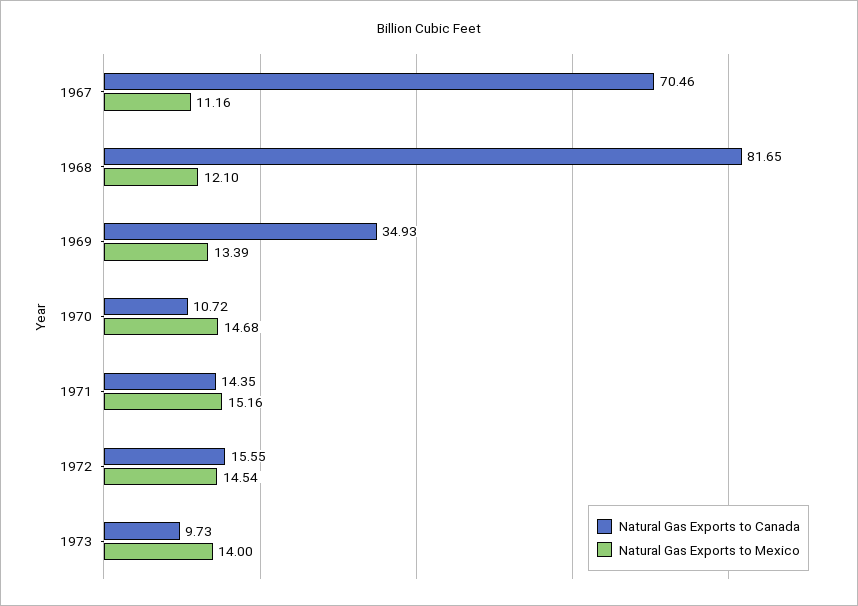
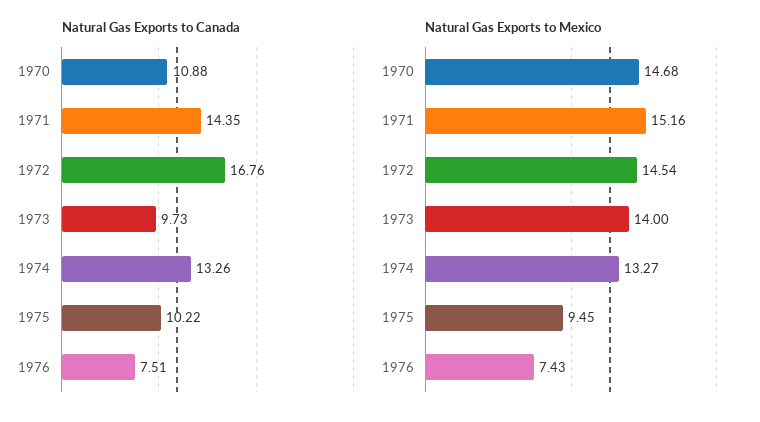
Natural Gas Exports to Canada, 1967: 70.46 -> none
Natural Gas Exports to Mexico, 1967: 11.16 -> none
Natural Gas Exports to Canada, 1968: 81.65 -> none
Natural Gas Exports to Mexico, 1968: 12.1 -> none
Natural Gas Exports to Canada, 1969: 34.93 -> none
Natural Gas Exports to Mexico, 1969: 13.39 -> none
Natural Gas Exports to Canada, 1970: 10.72 -> 10.88
Natural Gas Exports to Canada, 1972: 15.55 -> 16.76
Natural Gas Exports to Canada, 1974: none -> 13.26
Natural Gas Exports to Canada, 1975: none -> 10.22
Natural Gas Exports to Canada, 1976: none -> 7.51
Natural Gas Exports to Mexico, 1974: none -> 13.27
Natural Gas Exports to Mexico, 1975: none -> 9.45
Natural Gas Exports to Mexico, 1976: none -> 7.43

